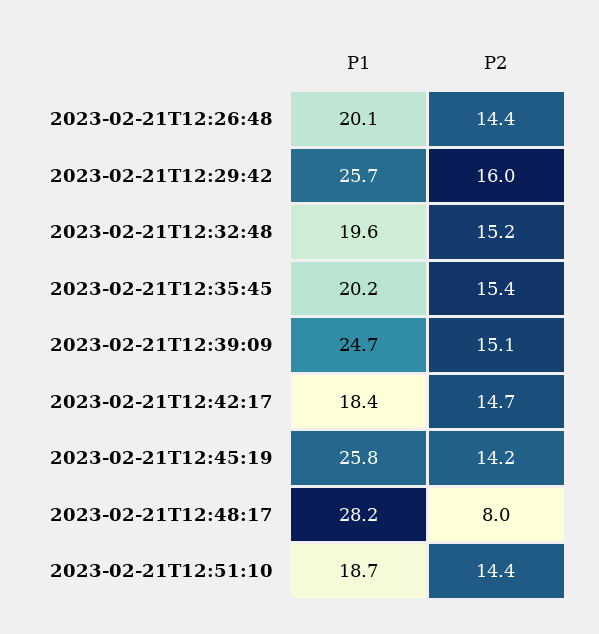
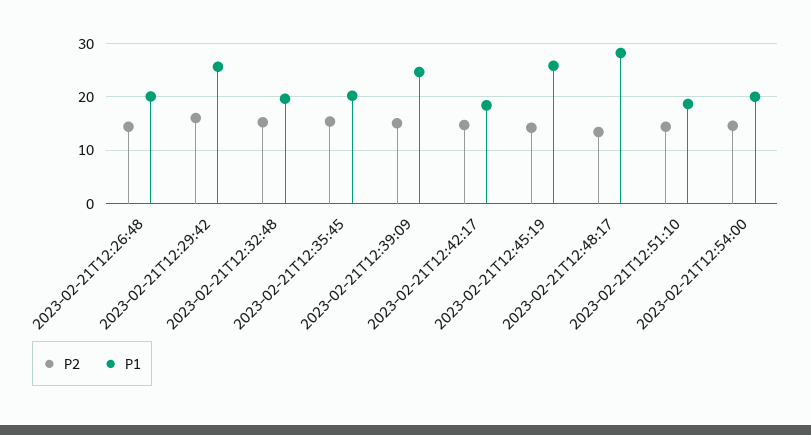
P2, 2023-02-21T12:48:17: 8 -> 14
P2, 2023-02-21T12:54:00: none -> 14
P1, 2023-02-21T12:54:00: none -> 20

